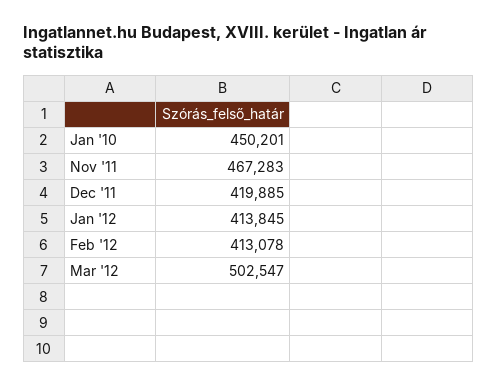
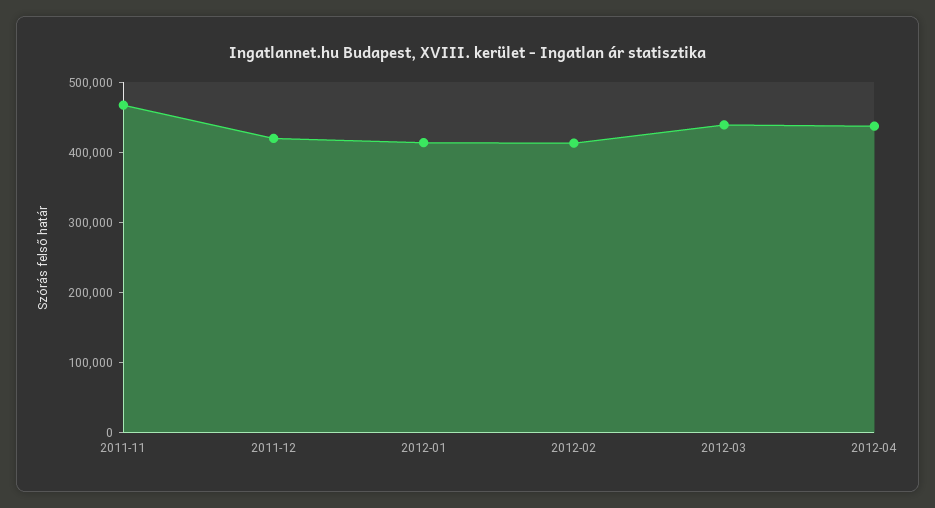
Jan '10: 450201 -> none
Mar '12: 502547 -> 440000
2012-04: none -> 440000

